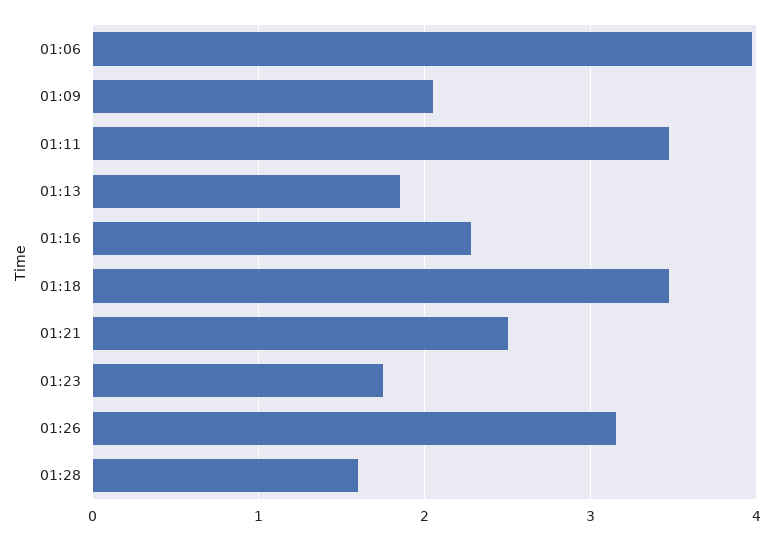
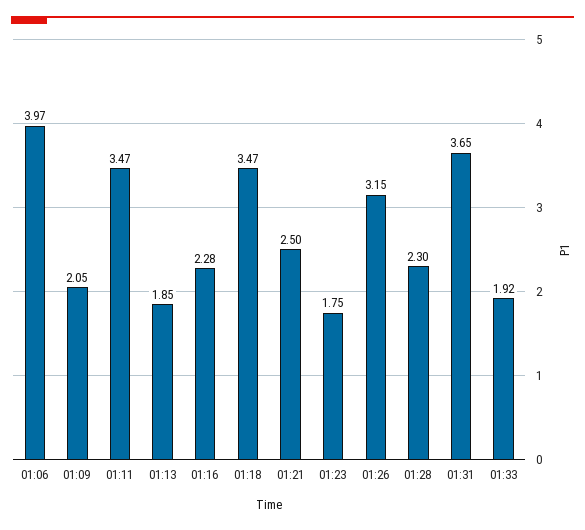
01:28: 1.6 -> 2.3
01:31: none -> 3.65
01:33: none -> 1.92

